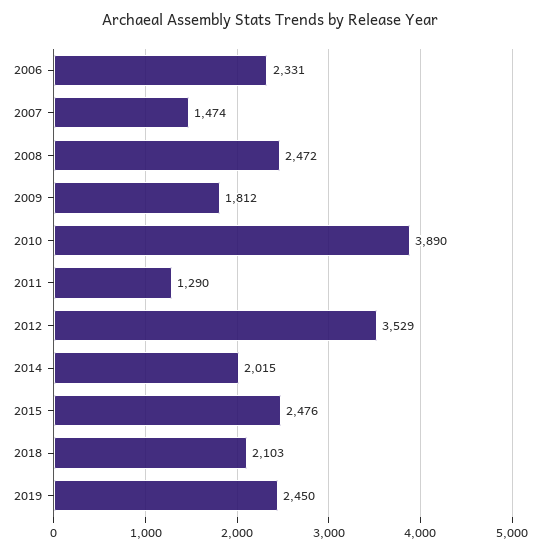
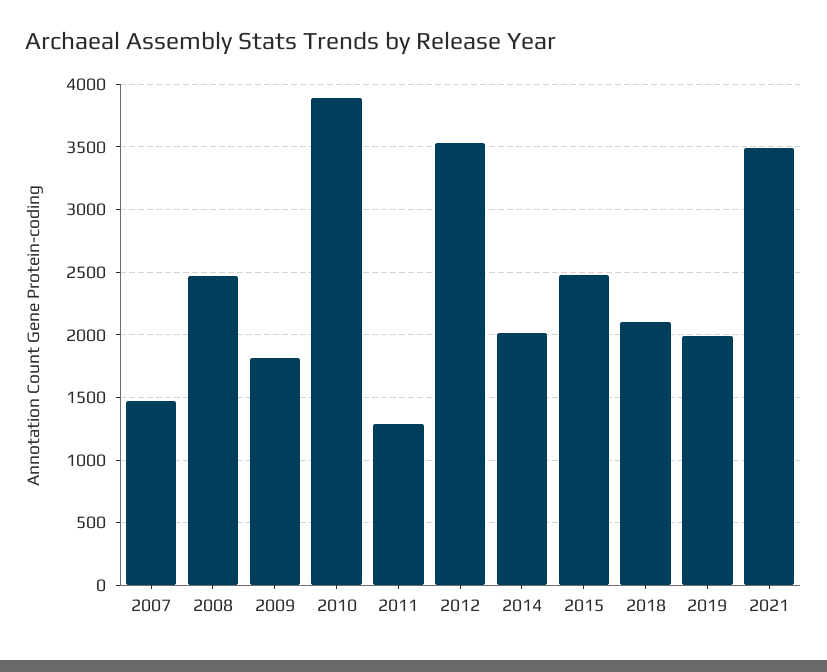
2006: 2331 -> none
2019: 2450 -> 2000
2021: none -> 3500

